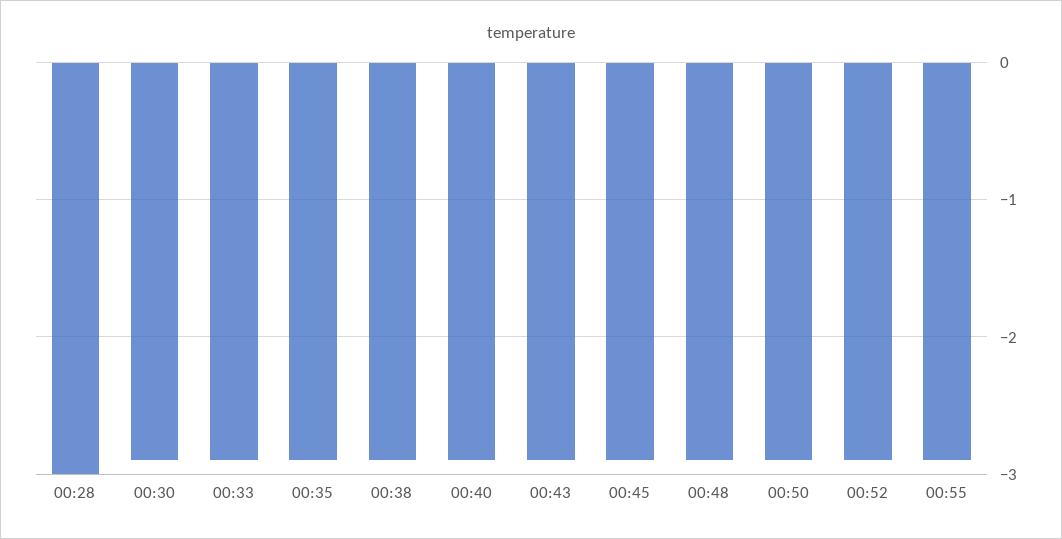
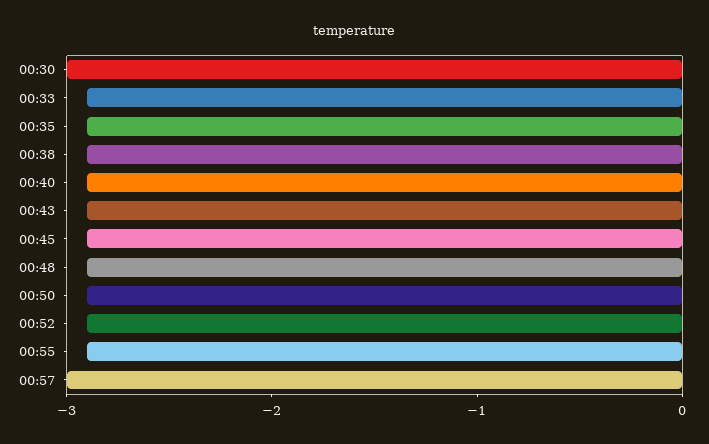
00:28: -3 -> none
00:30: -2.9 -> -3
00:57: none -> -3

